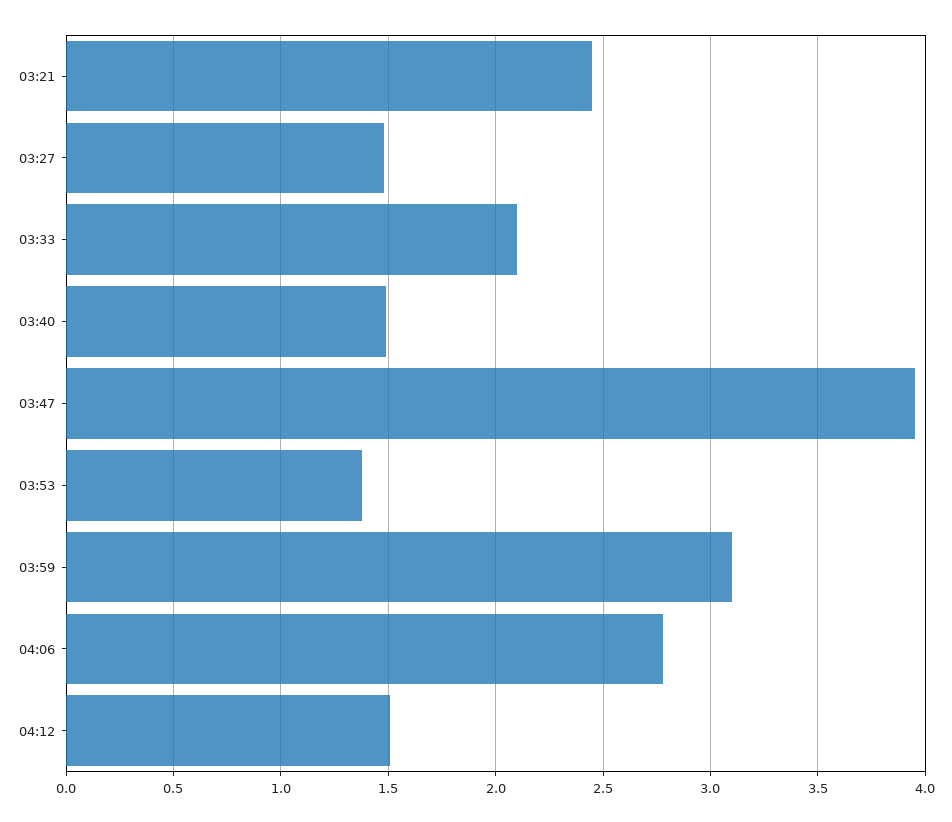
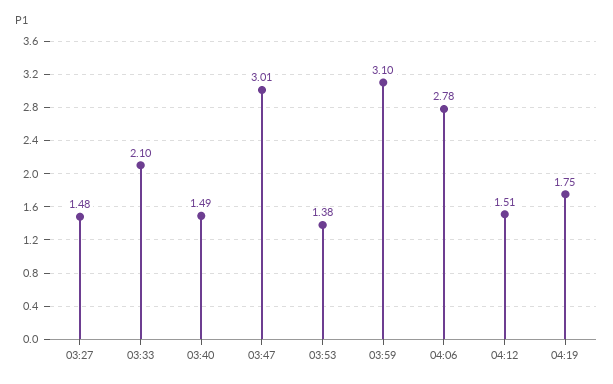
03:21: 2.45 -> none
03:47: 3.95 -> 3.01
04:19: none -> 1.75

